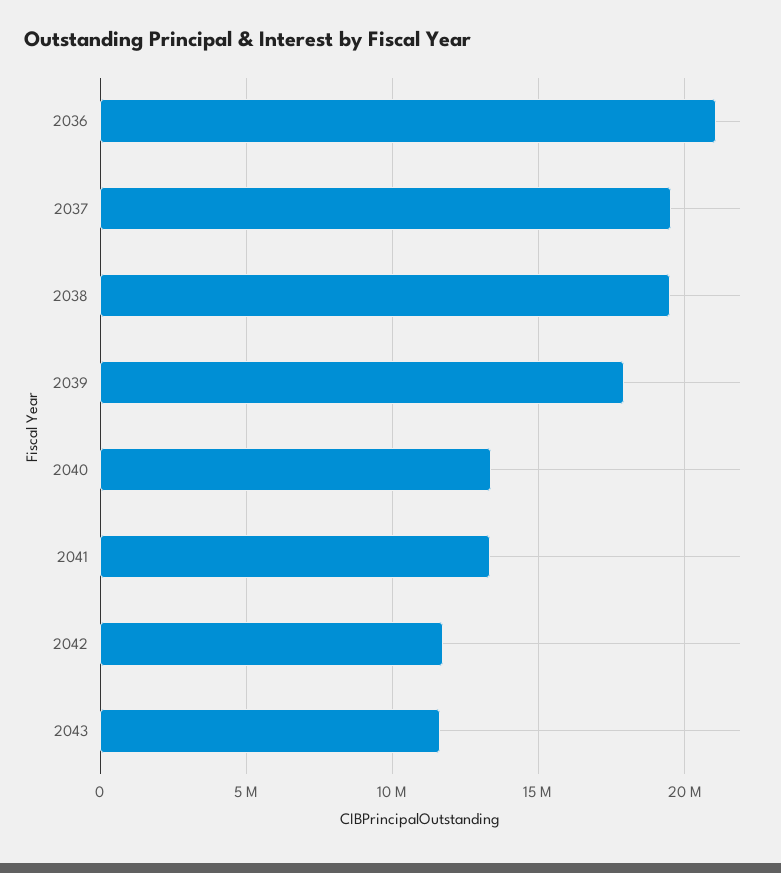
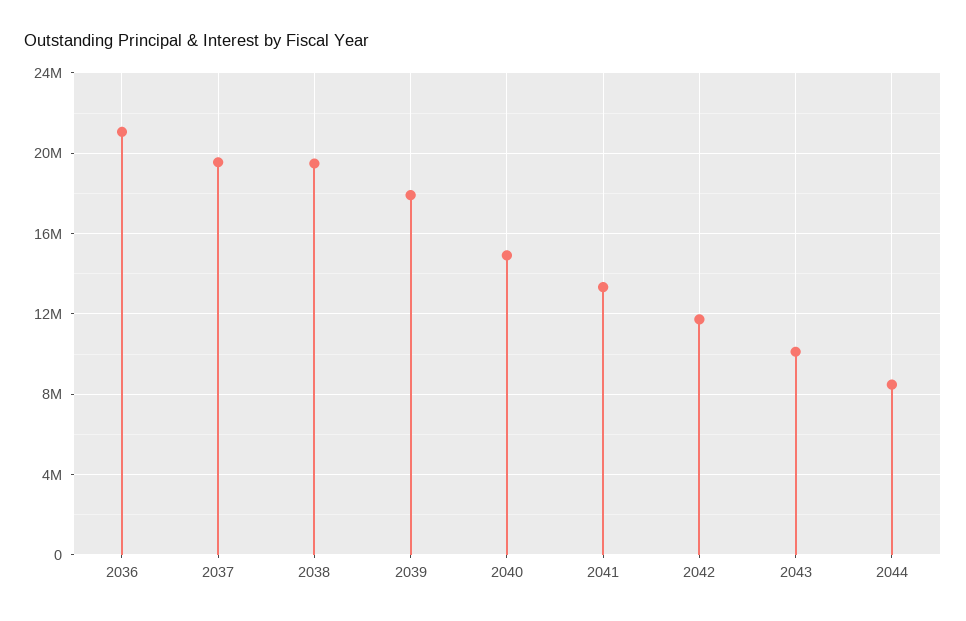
2040: 13500000 -> 15000000
2043: 11500000 -> 10000000
2044: none -> 8500000

